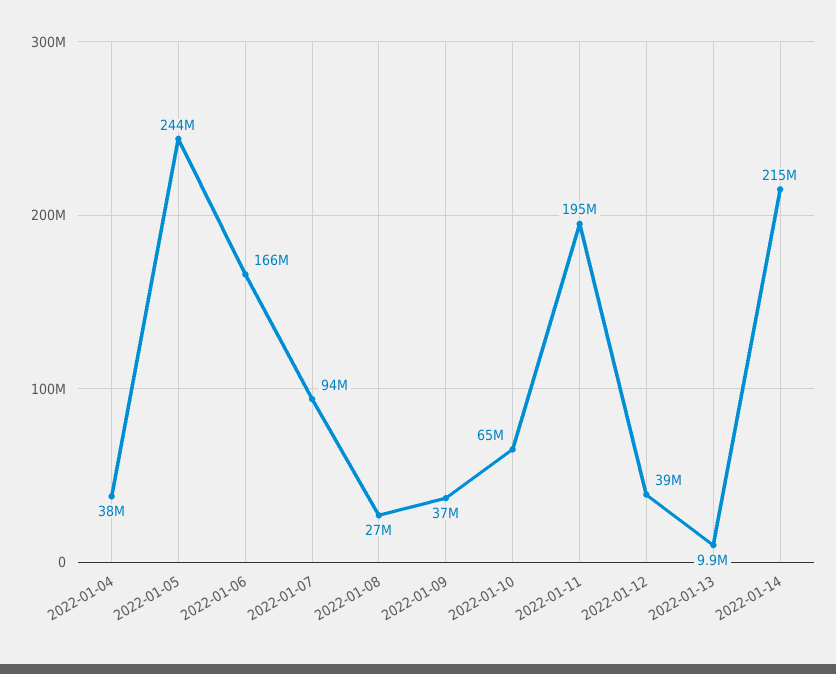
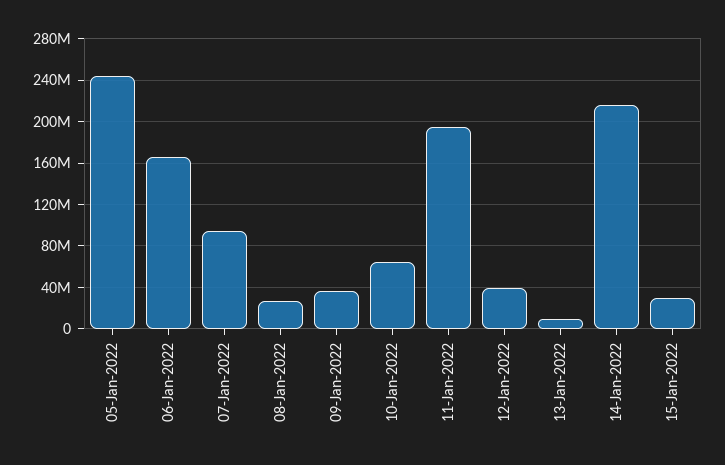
2022-01-04: 38000000 -> none
15-Jan-2022: none -> 30000000

